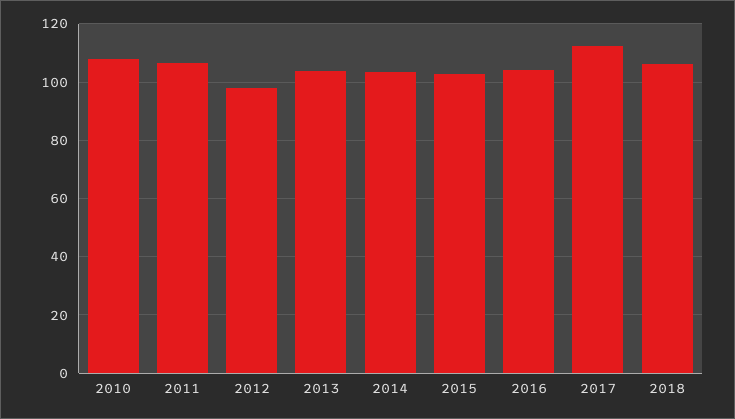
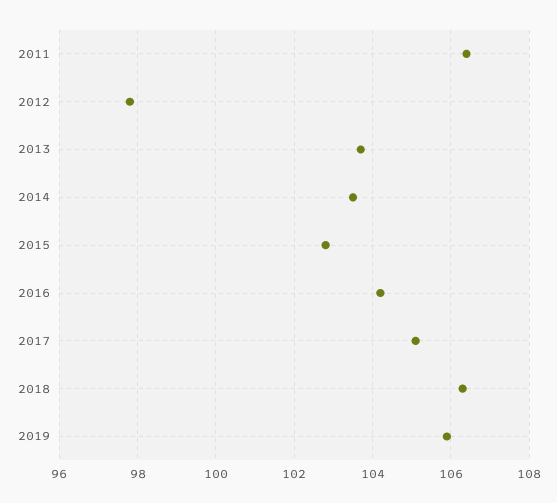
2010: 107.5 -> none
2017: 112.5 -> 105
2019: none -> 106

